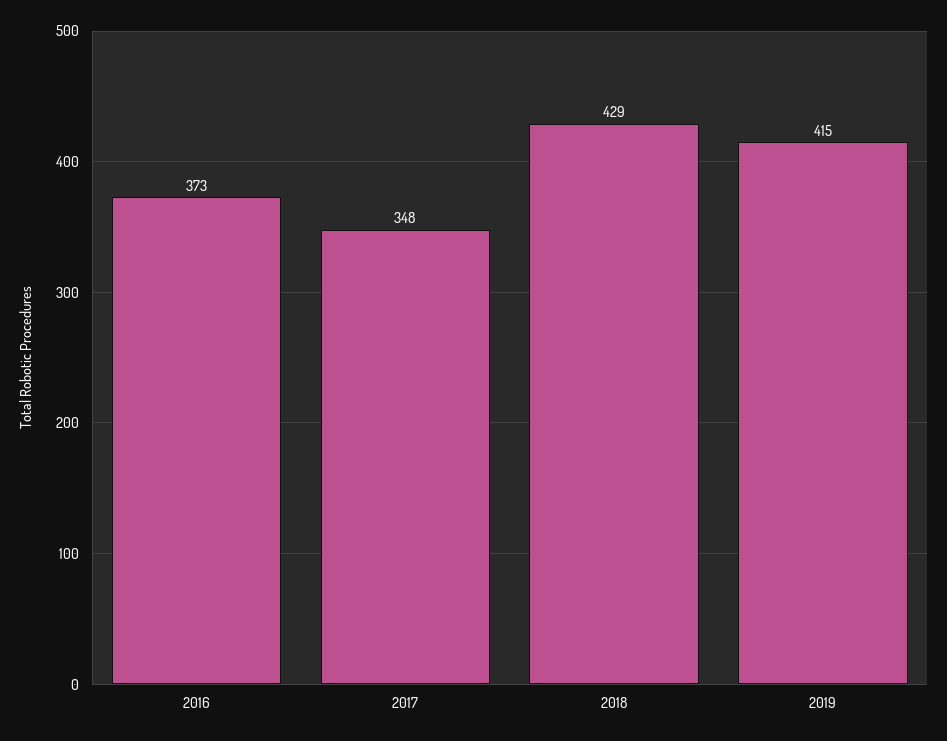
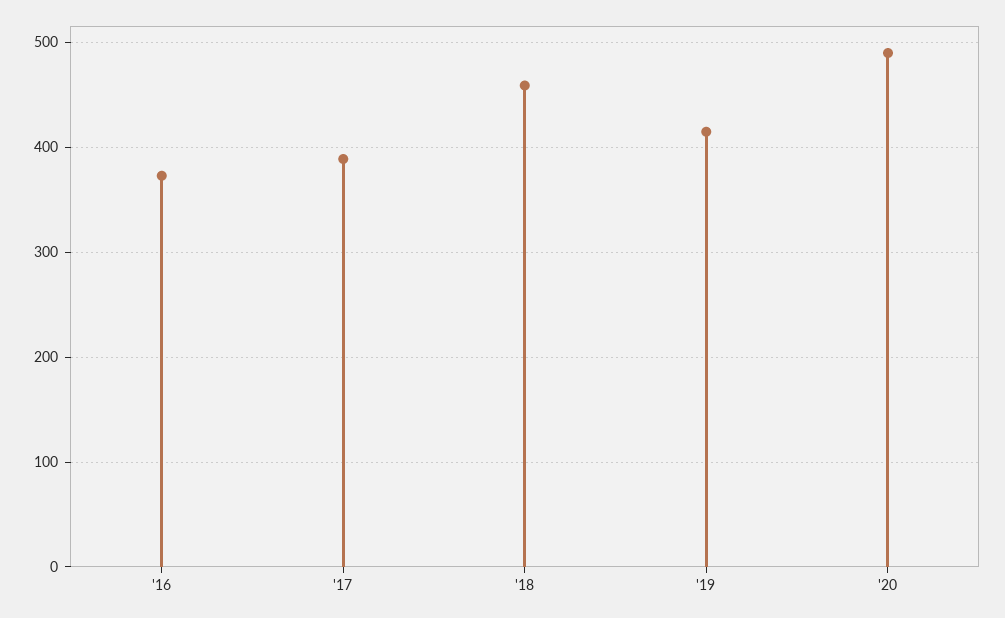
2017: 348 -> 390
2018: 429 -> 460
'20: none -> 490

